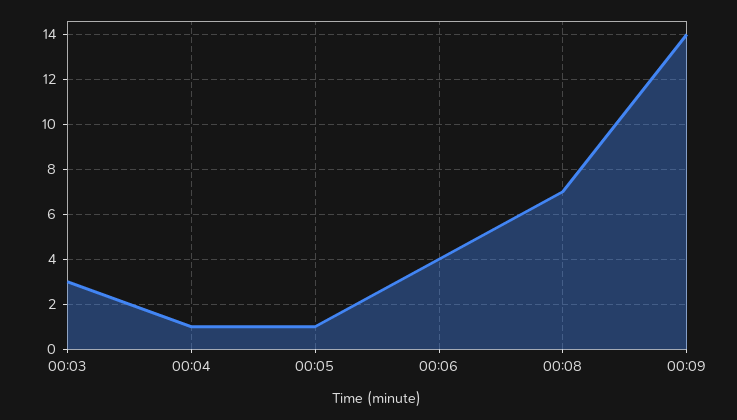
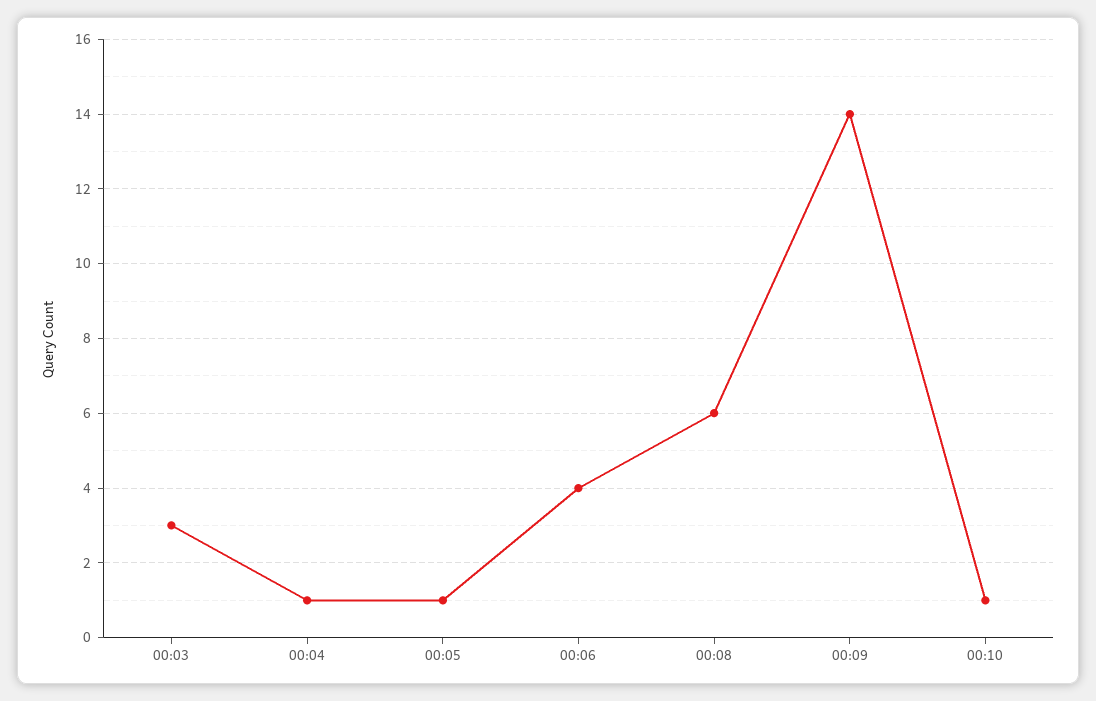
00:08: 7 -> 6
00:10: none -> 1

